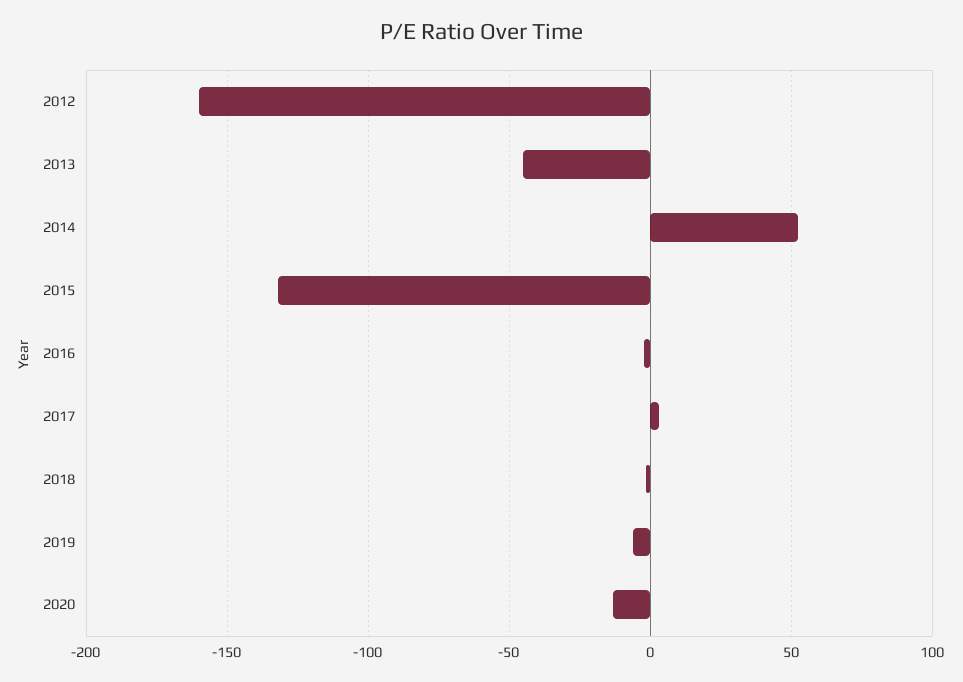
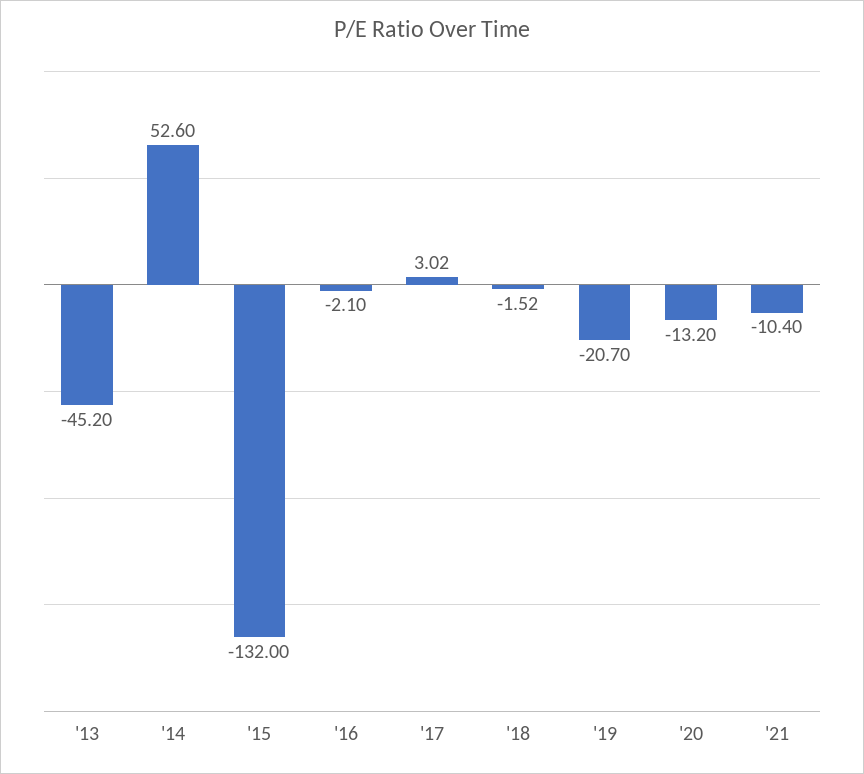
2012: -160 -> none
2019: -5 -> -20.7
'21: none -> -10.4

